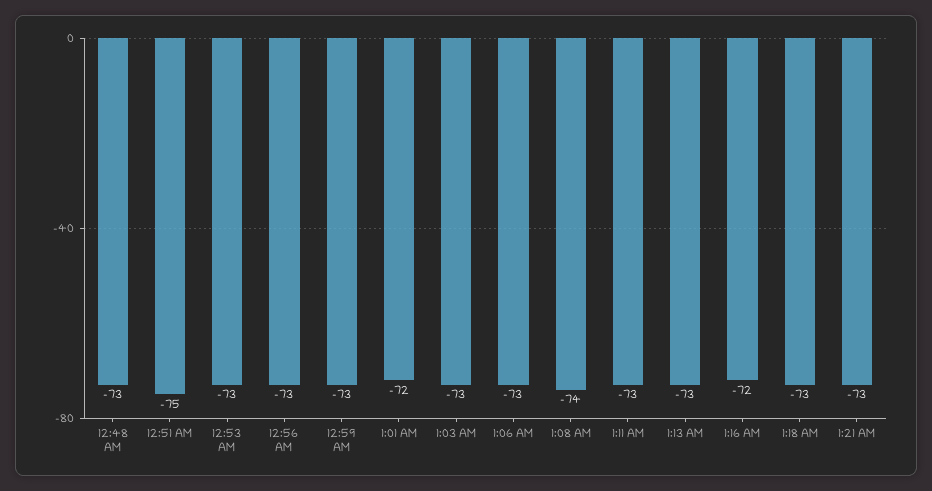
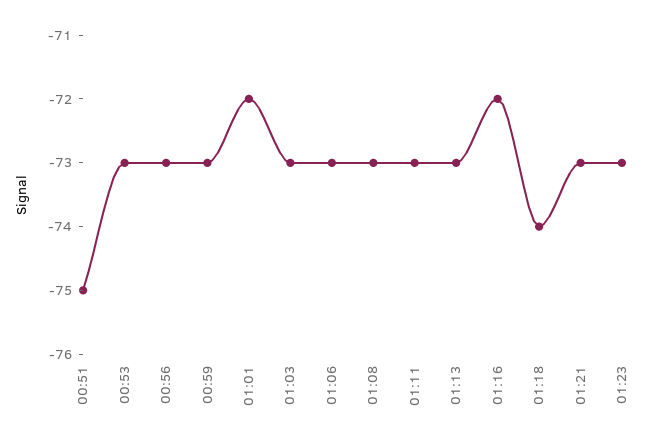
12:48 AM: -73 -> none
1:08 AM: -74 -> -73
1:18 AM: -73 -> -74
01:23: none -> -73

